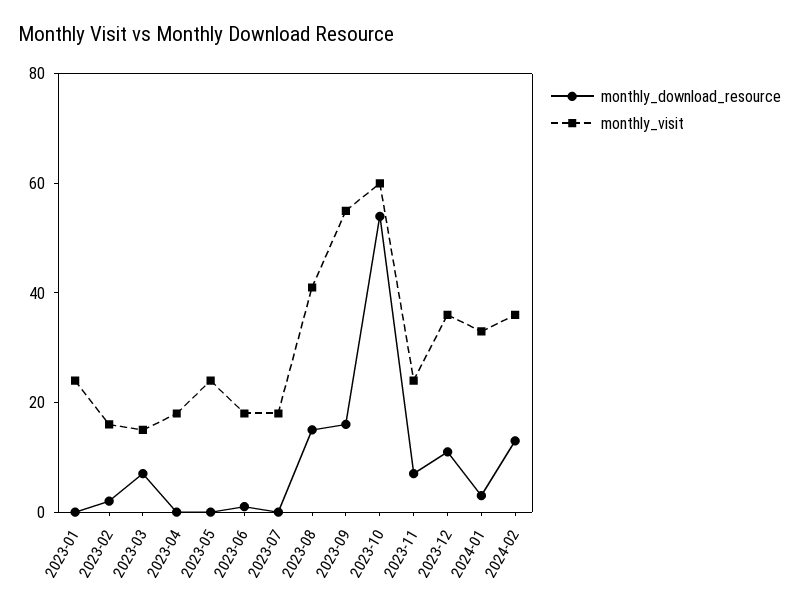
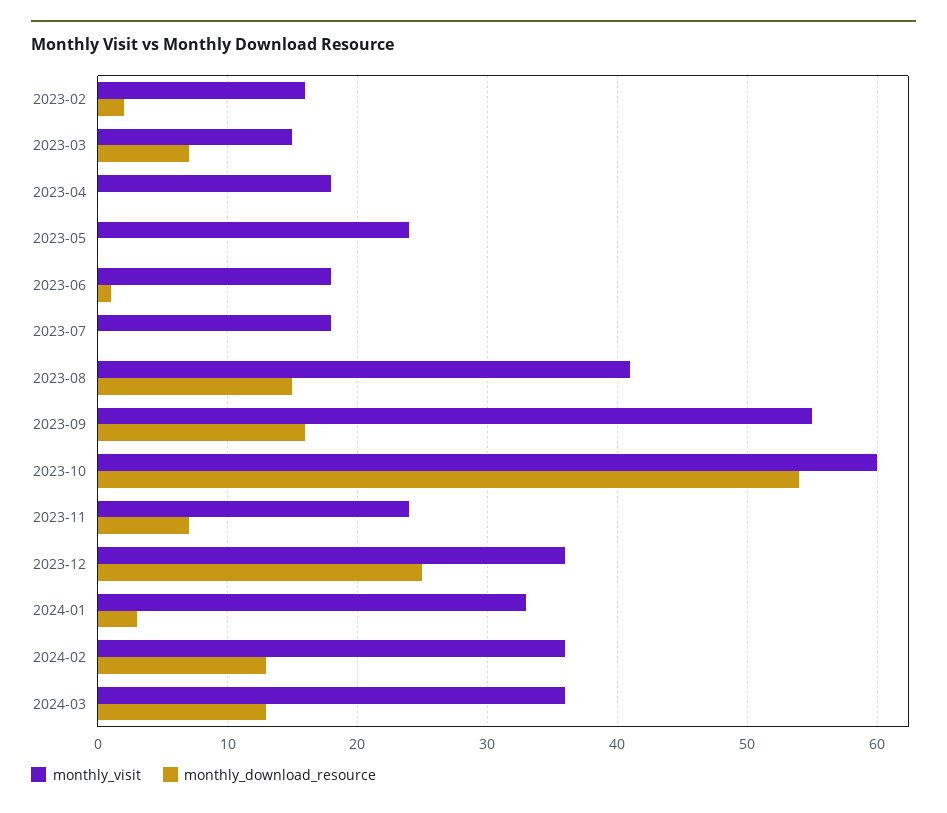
monthly_download_resource, 2023-01: 0 -> none
monthly_visit, 2023-01: 25 -> none
monthly_download_resource, 2023-12: 10 -> 25
monthly_visit, 2024-03: none -> 36
monthly_download_resource, 2024-03: none -> 13

